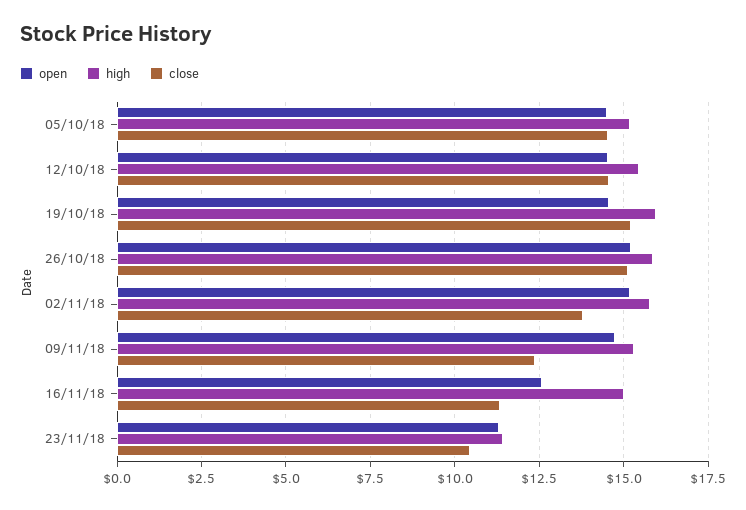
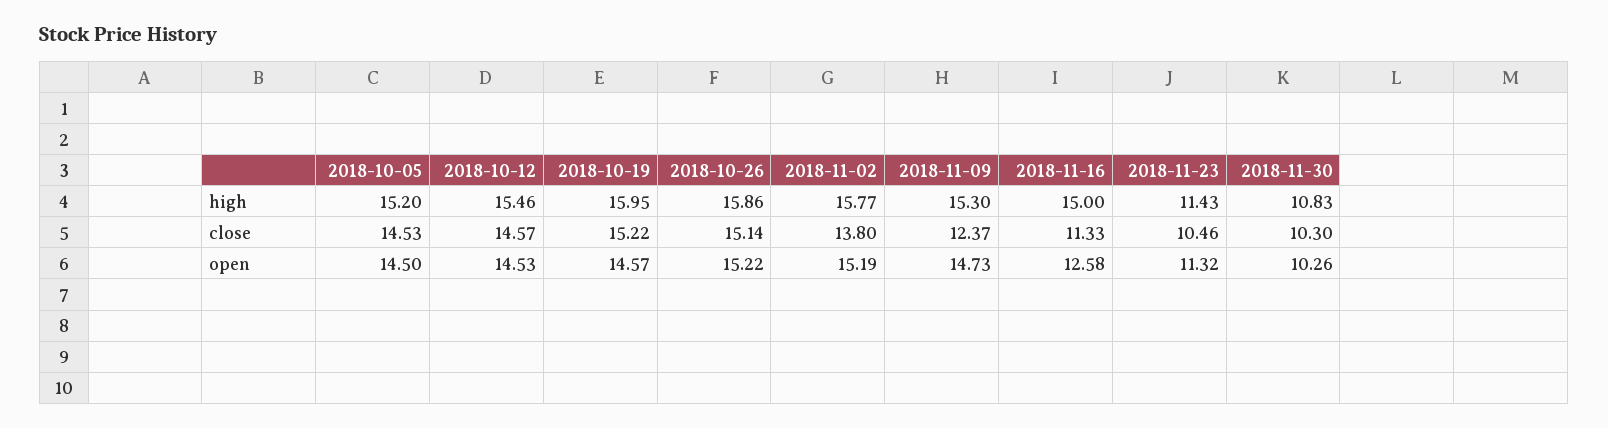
high, 2018-11-30: none -> 10.83
close, 2018-11-30: none -> 10.3
open, 2018-11-30: none -> 10.26

